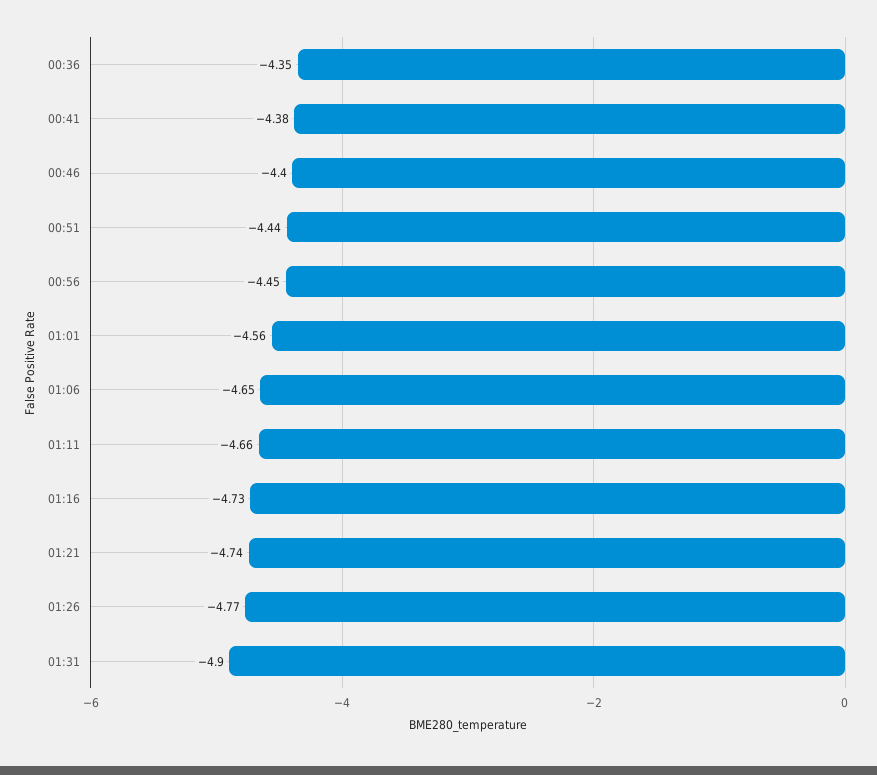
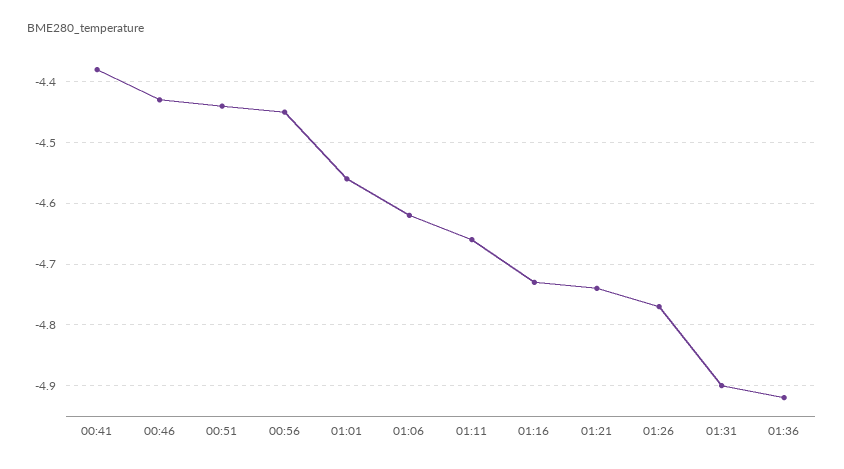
00:36: -4.35 -> none
00:46: -4.4 -> -4.43
01:06: -4.65 -> -4.62
01:36: none -> -4.92

